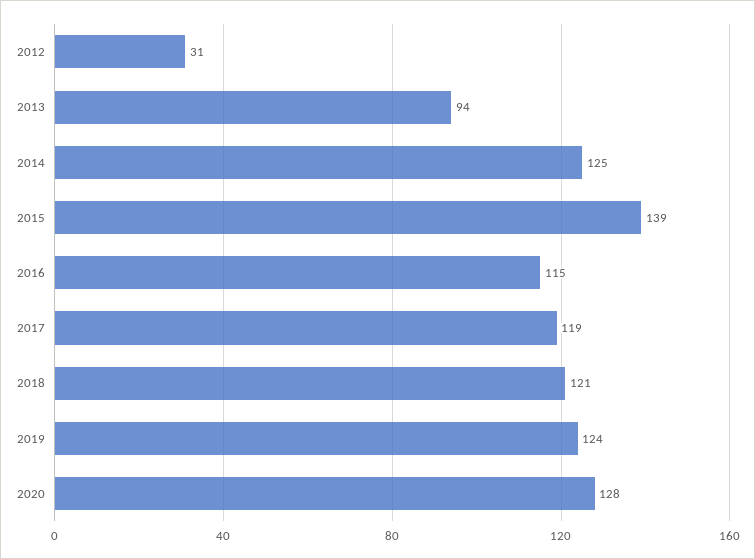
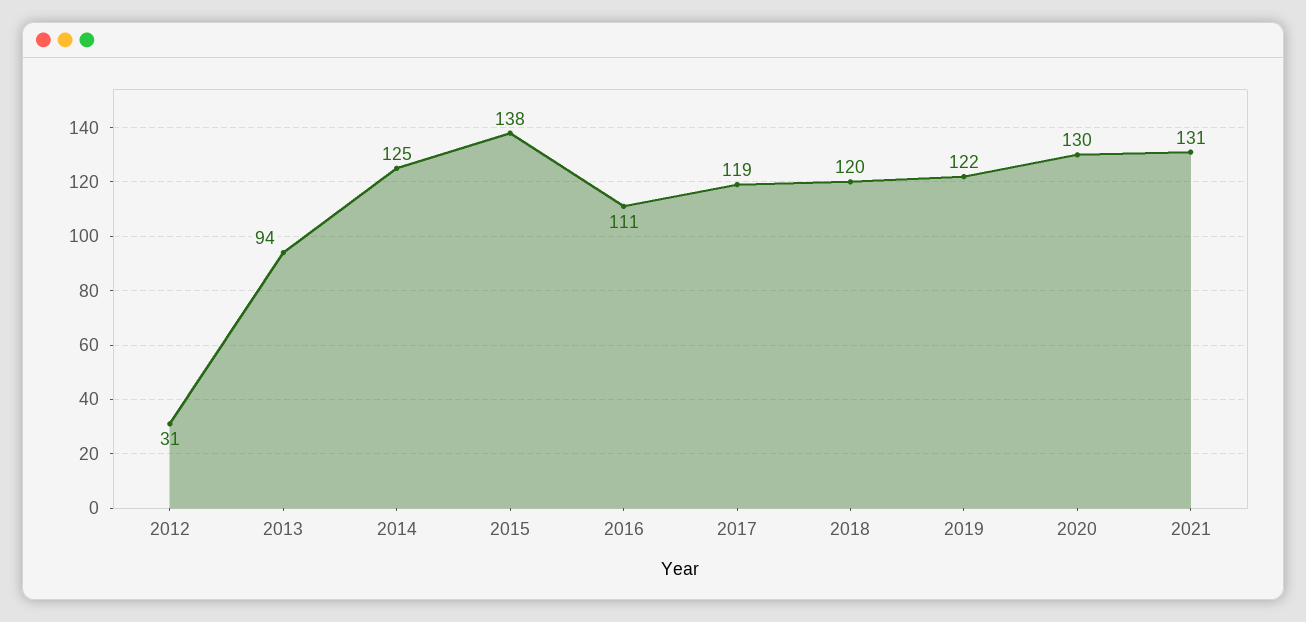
2015: 139 -> 138
2016: 115 -> 111
2018: 121 -> 120
2019: 124 -> 122
2020: 128 -> 130
2021: none -> 131

